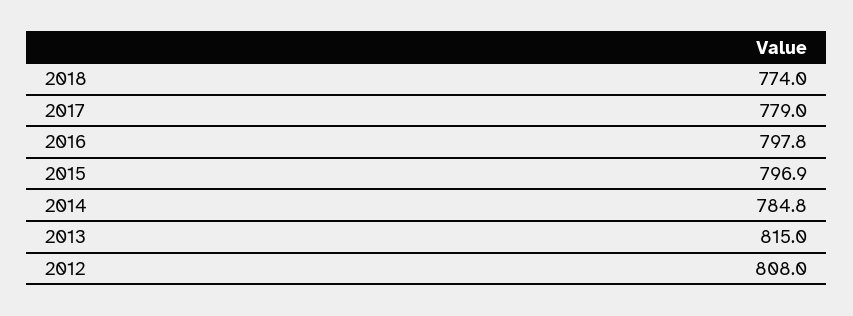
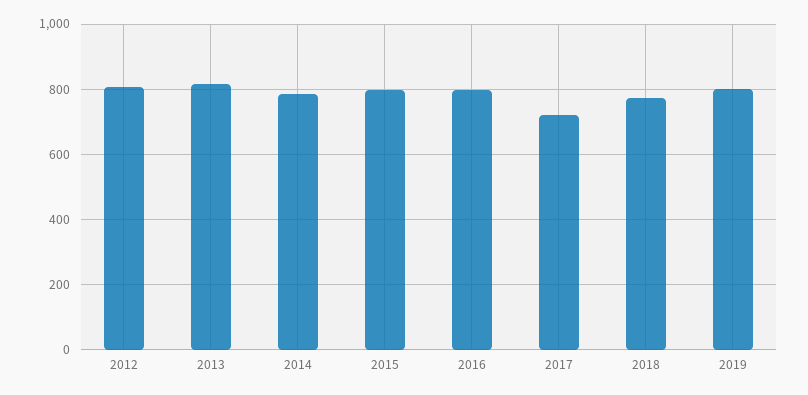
2017: 779 -> 720
2019: none -> 800

